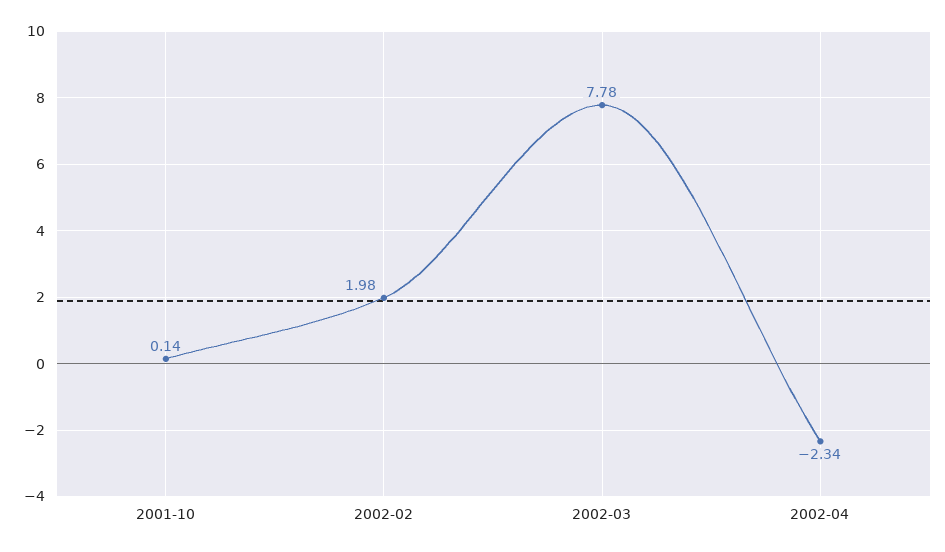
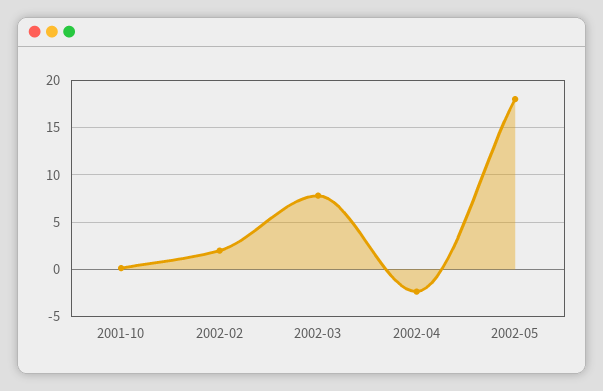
2002-05: none -> 18

